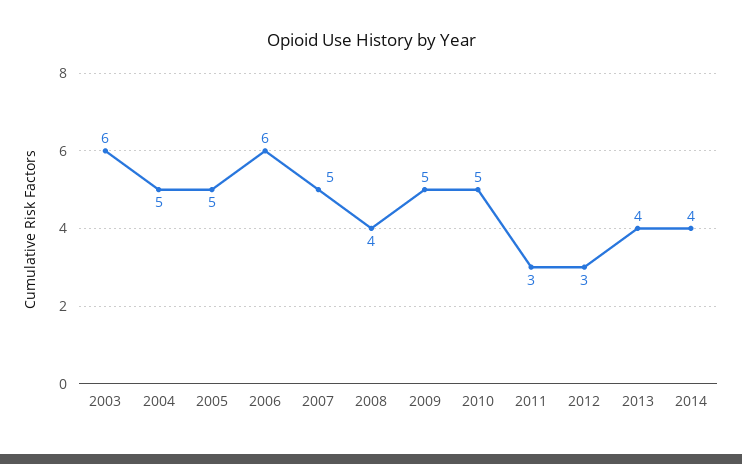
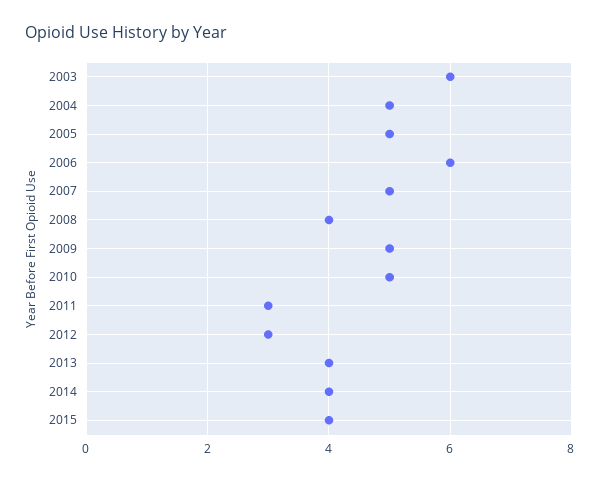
2015: none -> 4

